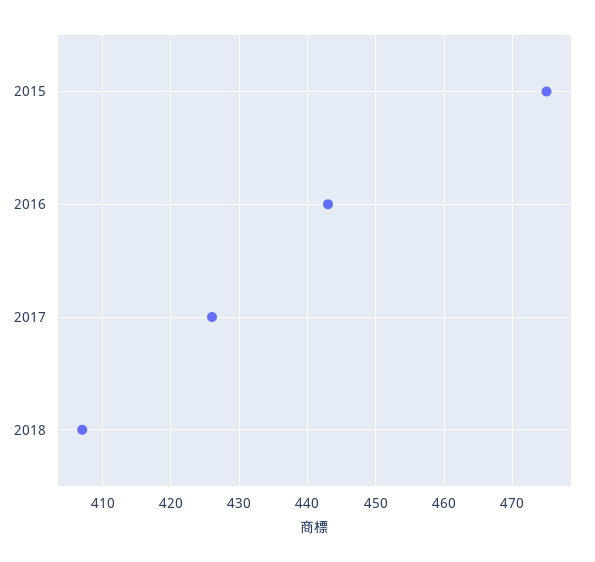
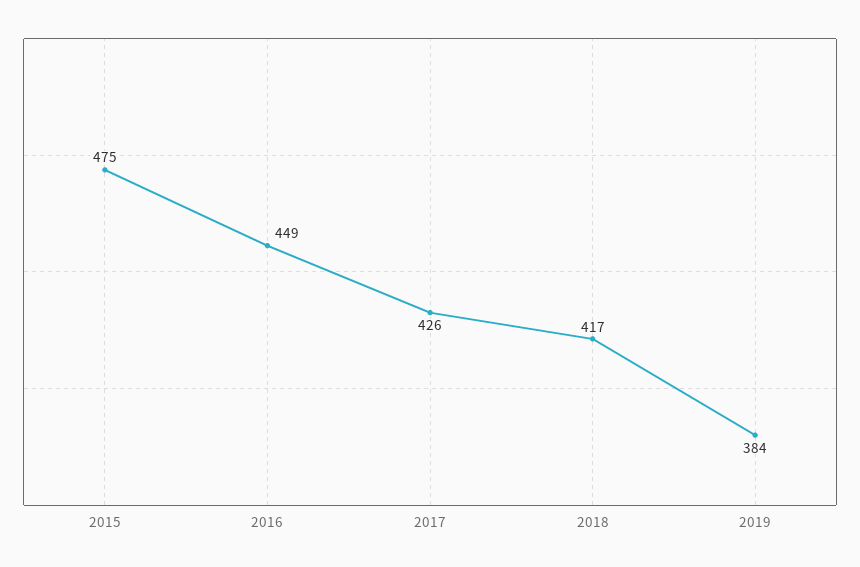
2016: 443 -> 449
2018: 407 -> 417
2019: none -> 384

